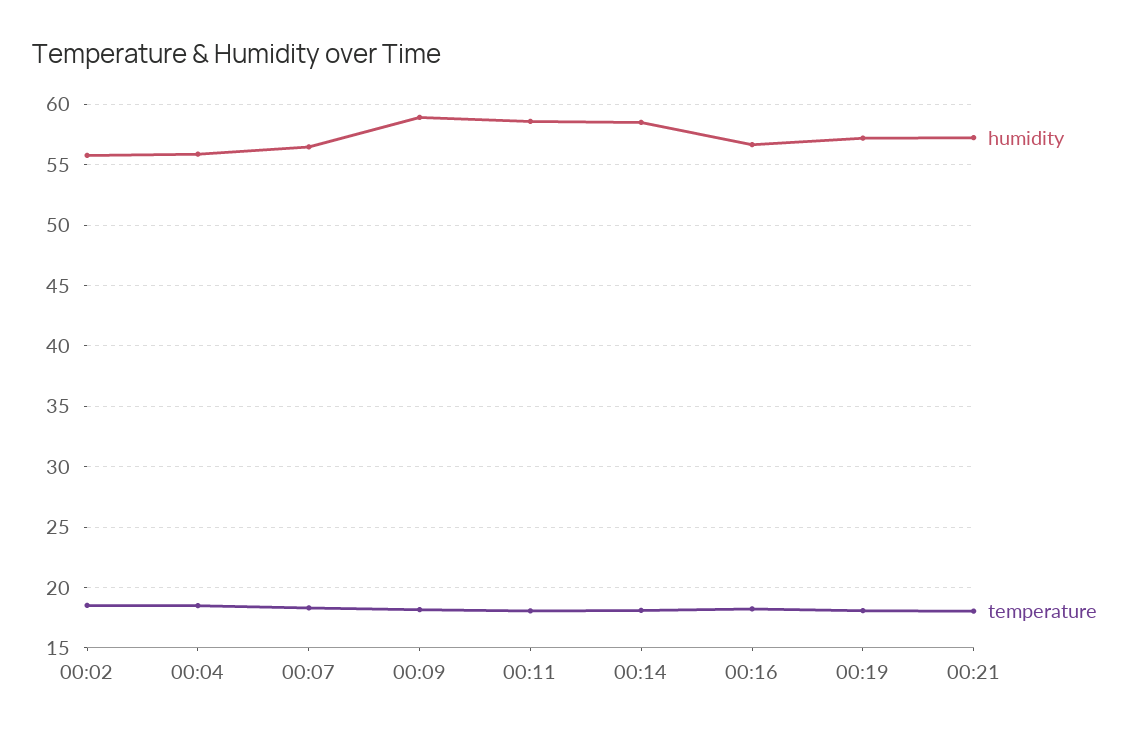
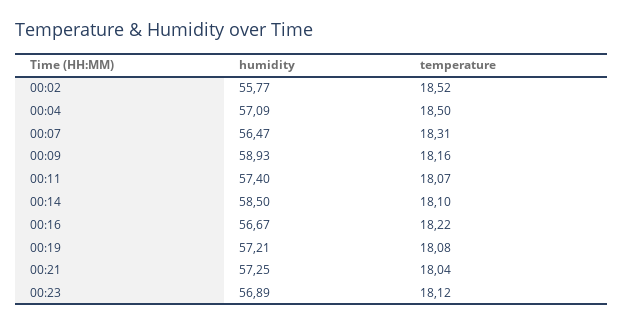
humidity, 00:04: 56 -> 57.09
humidity, 00:11: 58.5 -> 57.4
humidity, 00:23: none -> 56.89
temperature, 00:23: none -> 18.12

